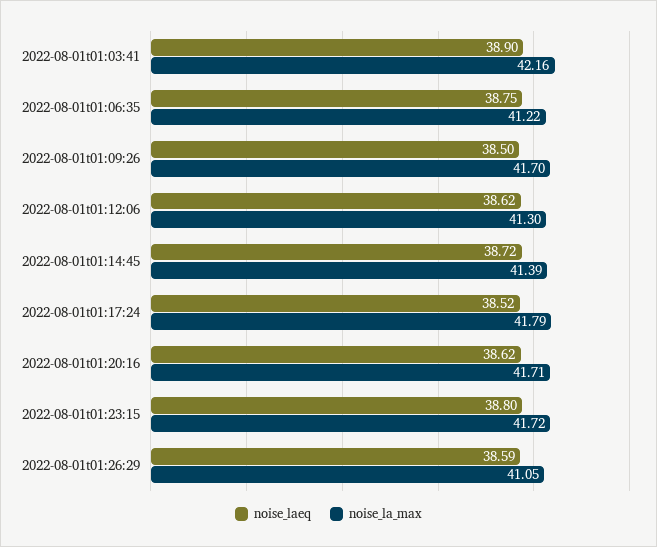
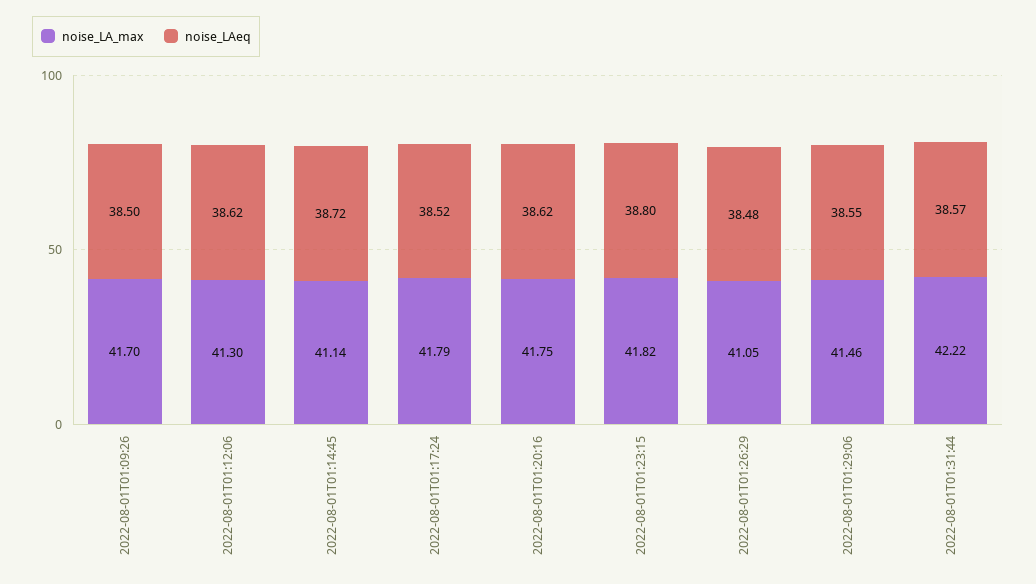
noise_laeq, 2022-08-01t01:03:41: 38.9 -> none
noise_la_max, 2022-08-01t01:03:41: 42.16 -> none
noise_laeq, 2022-08-01t01:06:35: 38.75 -> none
noise_la_max, 2022-08-01t01:06:35: 41.22 -> none
noise_la_max, 2022-08-01t01:14:45: 41.39 -> 41.14
noise_la_max, 2022-08-01t01:20:16: 41.71 -> 41.75
noise_la_max, 2022-08-01t01:23:15: 41.72 -> 41.82
noise_laeq, 2022-08-01t01:26:29: 38.59 -> 38.48
noise_la_max, 2022-08-01T01:29:06: none -> 41.46
noise_laeq, 2022-08-01T01:29:06: none -> 38.55
noise_la_max, 2022-08-01T01:31:44: none -> 42.22
noise_laeq, 2022-08-01T01:31:44: none -> 38.57

